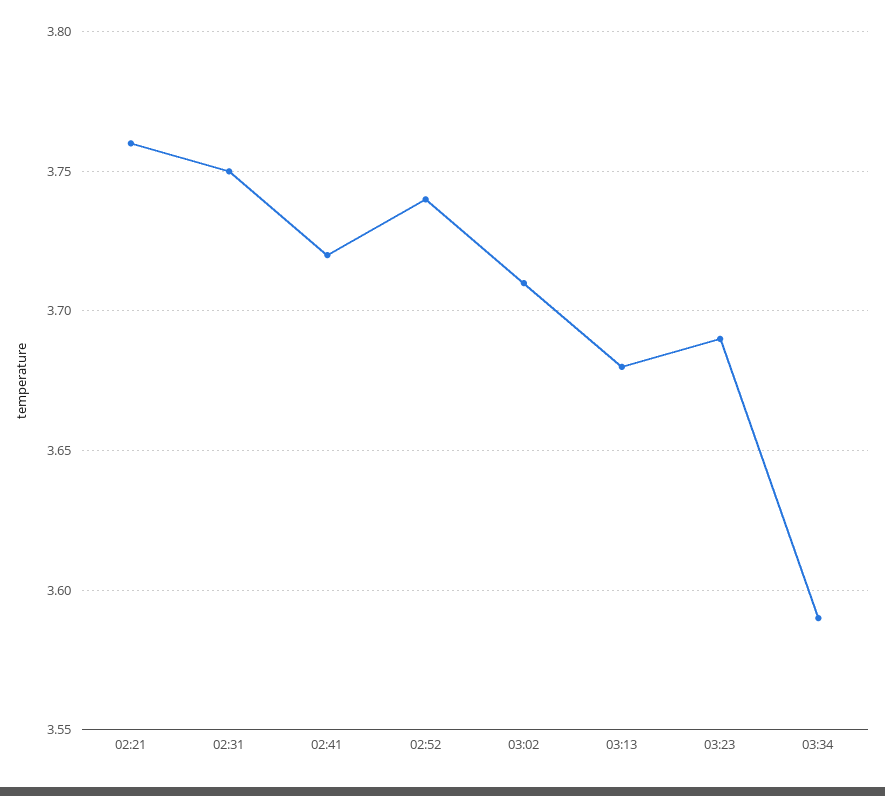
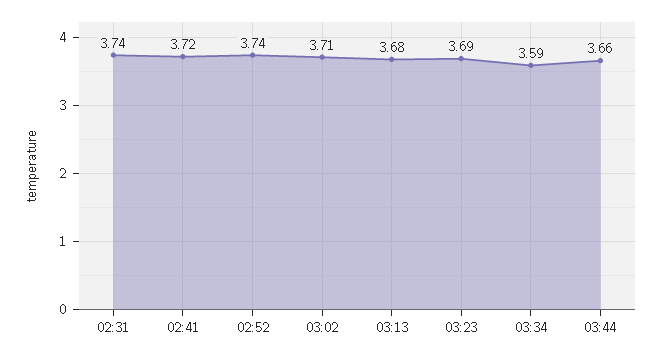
02:21: 3.76 -> none
02:31: 3.75 -> 3.74
03:44: none -> 3.66

